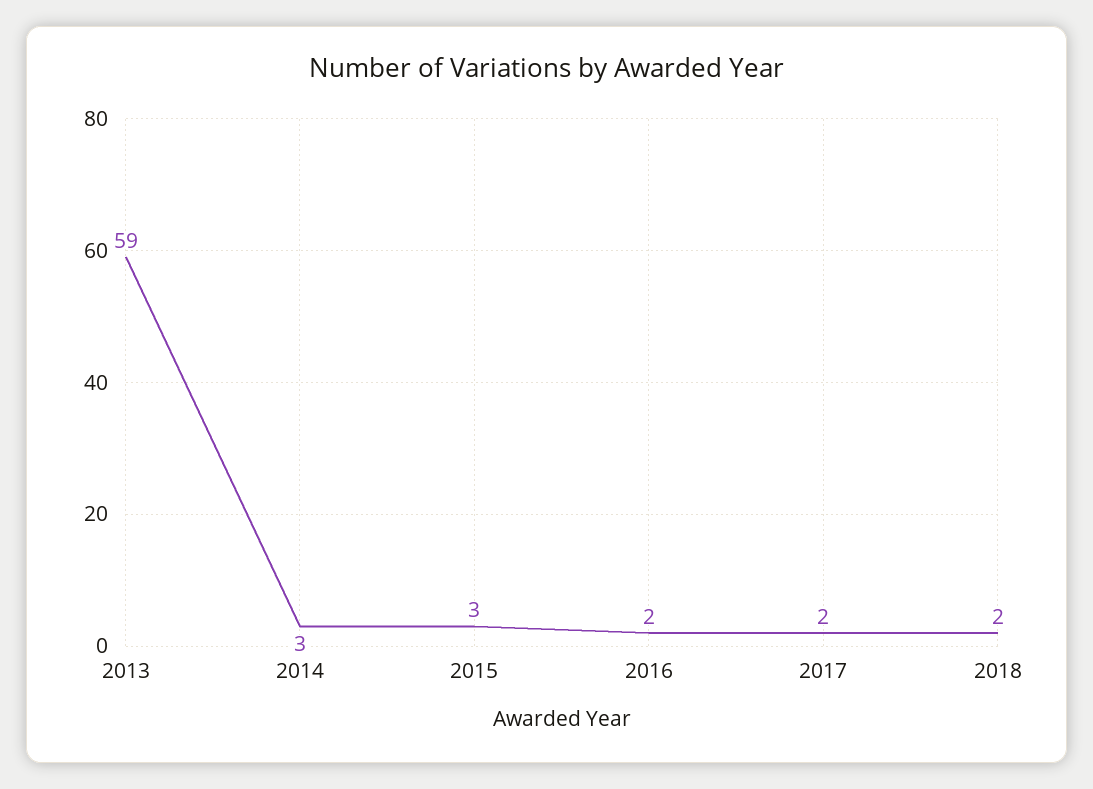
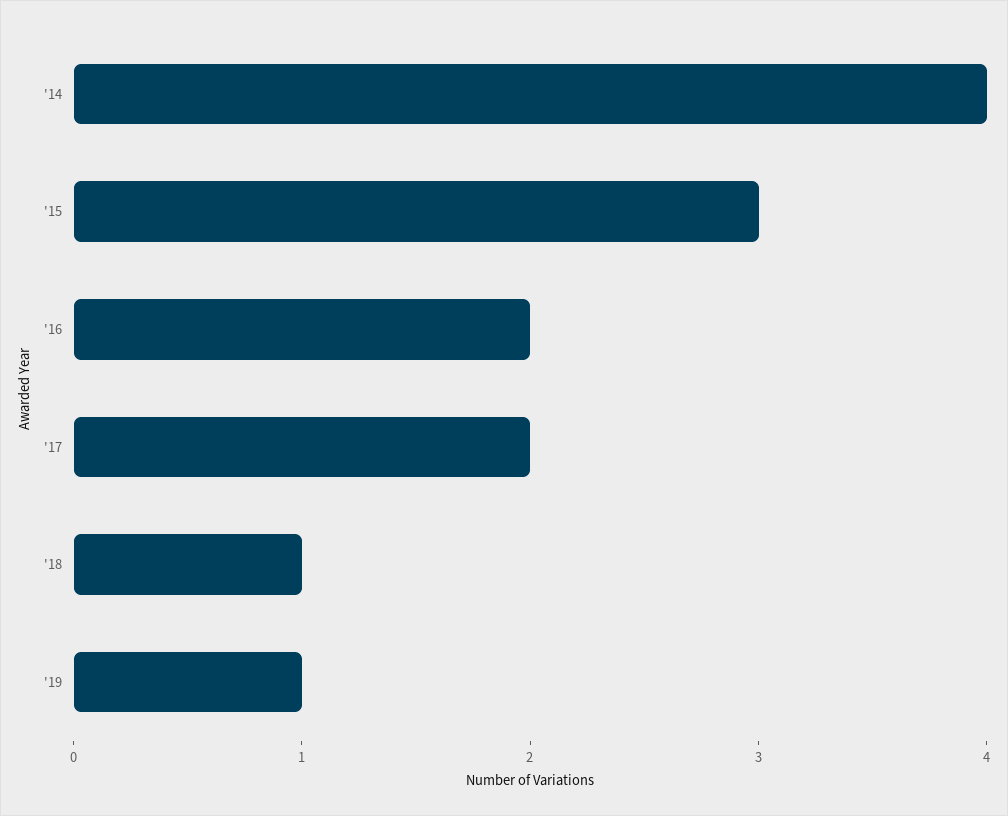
2013: 59 -> none
2014: 3 -> 4
2018: 2 -> 1
'19: none -> 1

